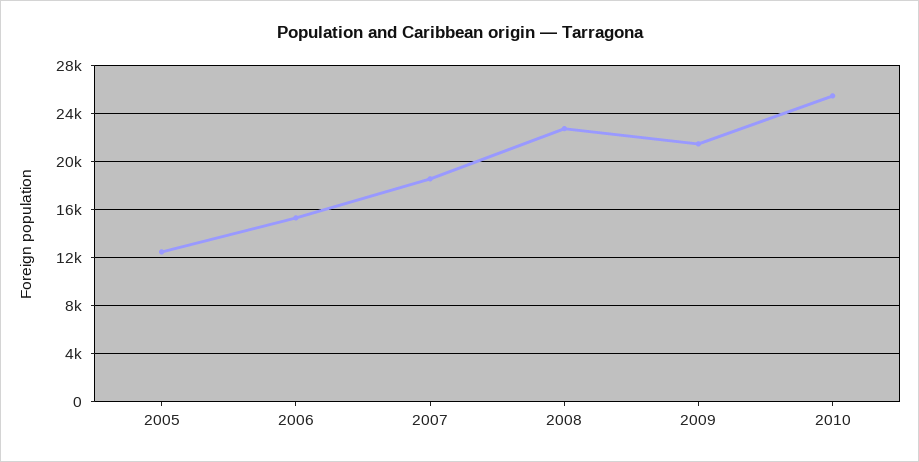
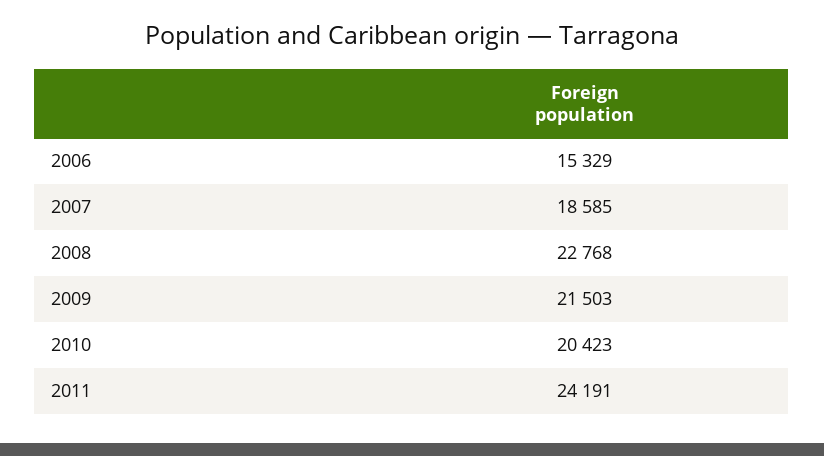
2005: 12500 -> none
2010: 25500 -> 20423
2011: none -> 24191

